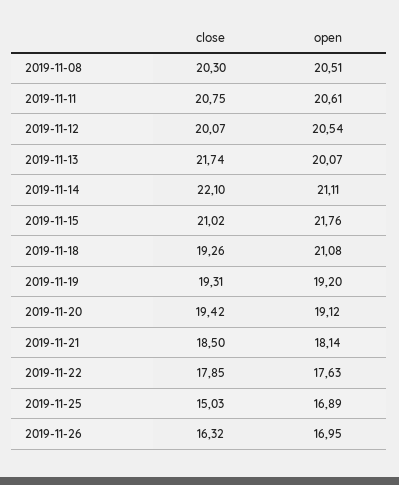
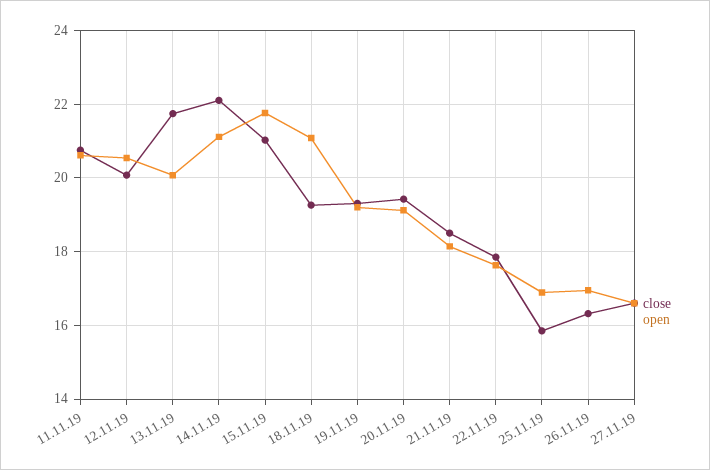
close, 2019-11-08: 20.3 -> none
open, 2019-11-08: 20.51 -> none
close, 2019-11-25: 15.03 -> 15.8
close, 27.11.19: none -> 16.6
open, 27.11.19: none -> 16.6

